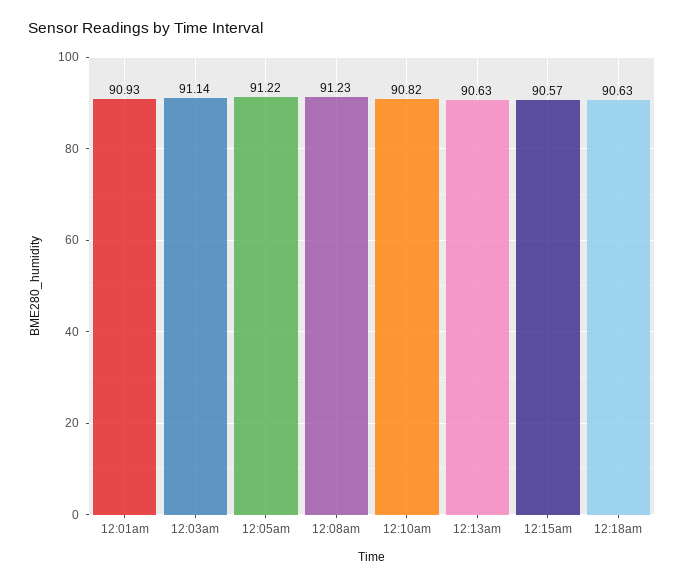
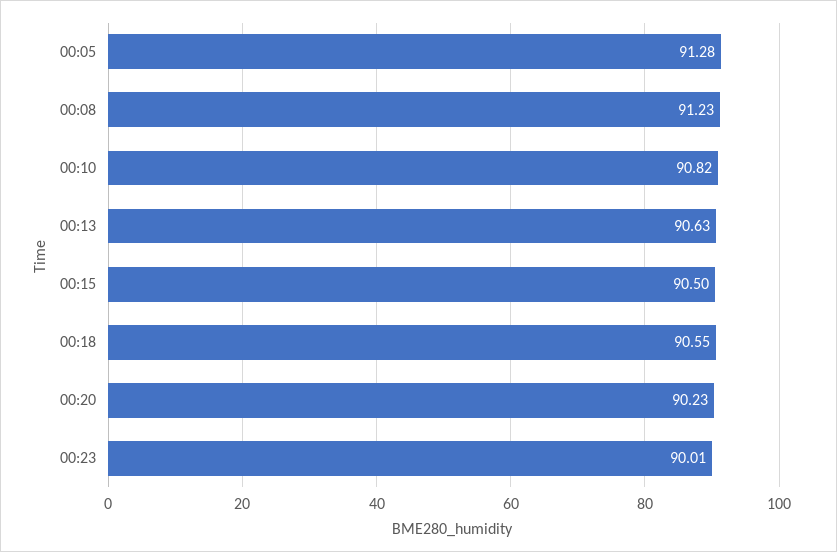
12:01am: 90.93 -> none
12:03am: 91.14 -> none
12:05am: 91.22 -> 91.28
12:15am: 90.57 -> 90.5
12:18am: 90.63 -> 90.55
00:20: none -> 90.23
00:23: none -> 90.01

